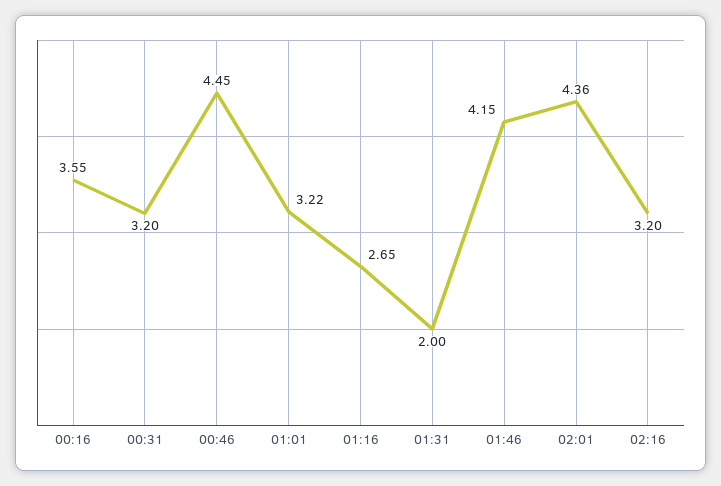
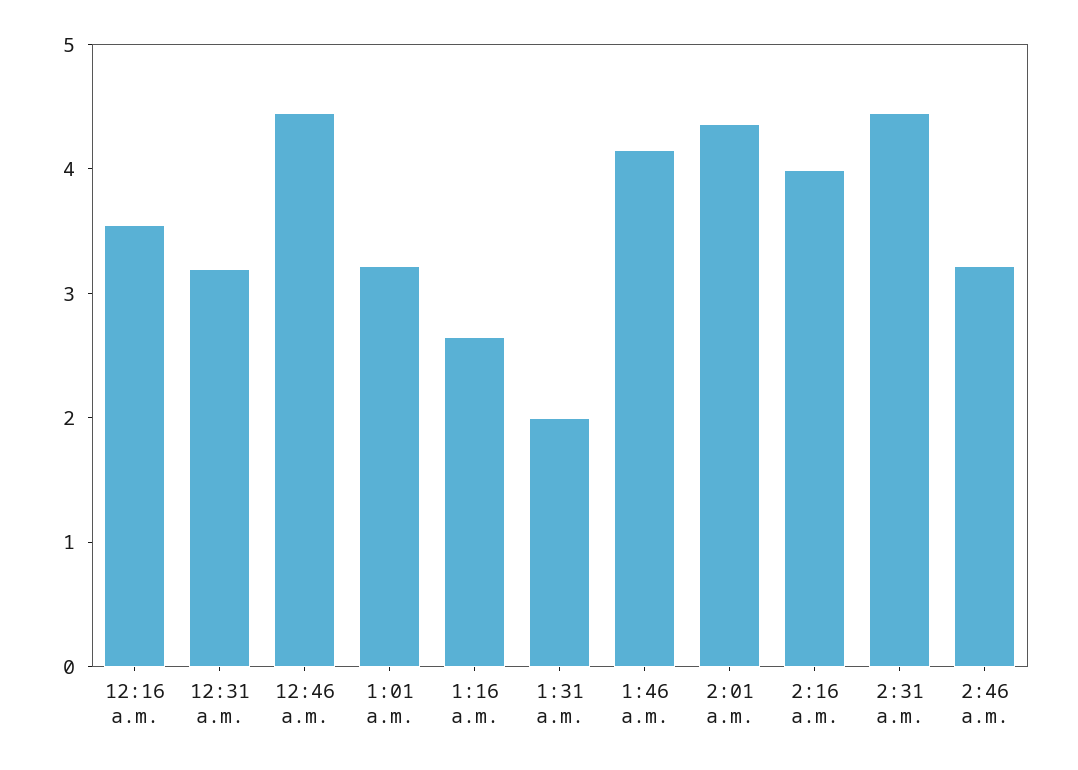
02:16: 3.2 -> 4
2:31 a.m.: none -> 4.4
2:46 a.m.: none -> 3.2

